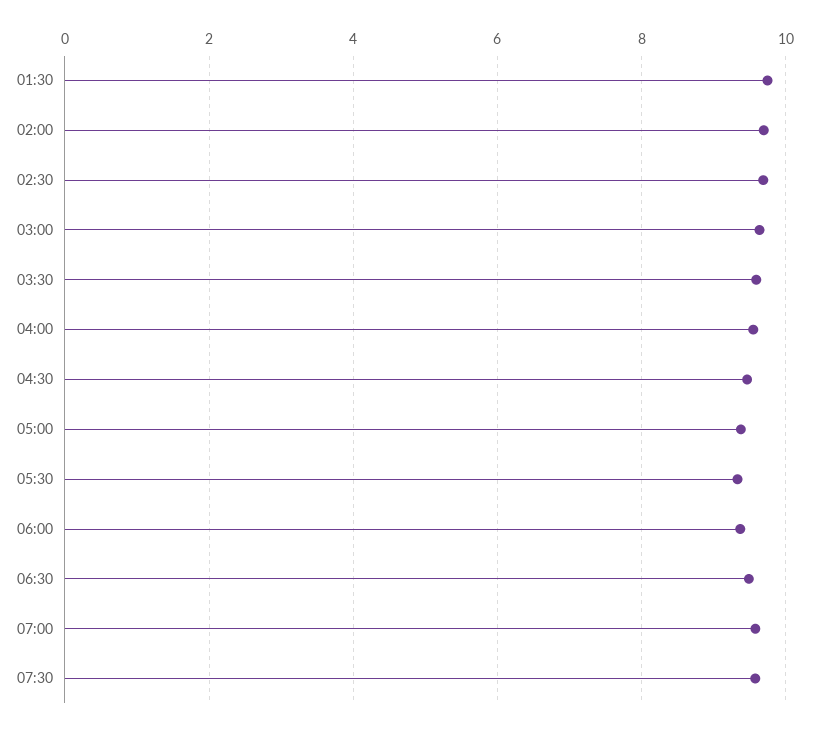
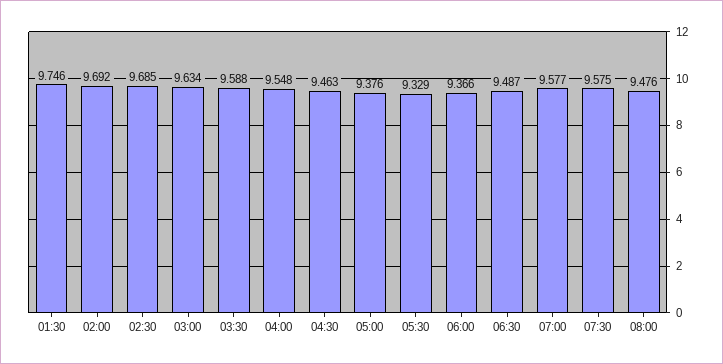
08:00: none -> 9.476

